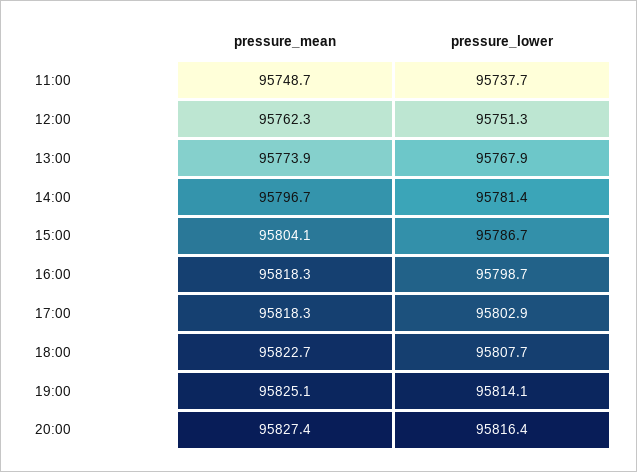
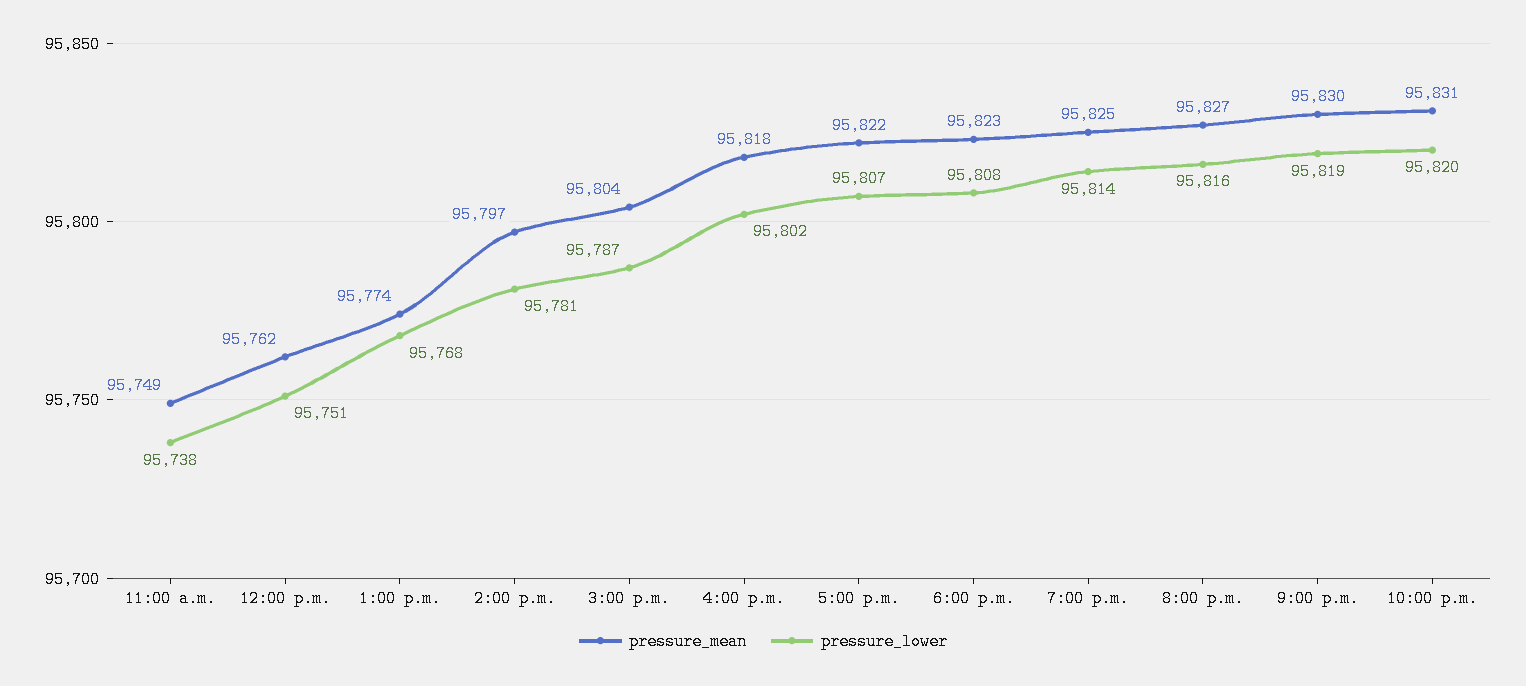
pressure_lower, 16:00: 95798.7 -> 95802
pressure_mean, 17:00: 95818.3 -> 95822
pressure_lower, 17:00: 95802.9 -> 95807
pressure_mean, 9:00 p.m.: none -> 95830
pressure_lower, 9:00 p.m.: none -> 95819
pressure_mean, 10:00 p.m.: none -> 95831
pressure_lower, 10:00 p.m.: none -> 95820

